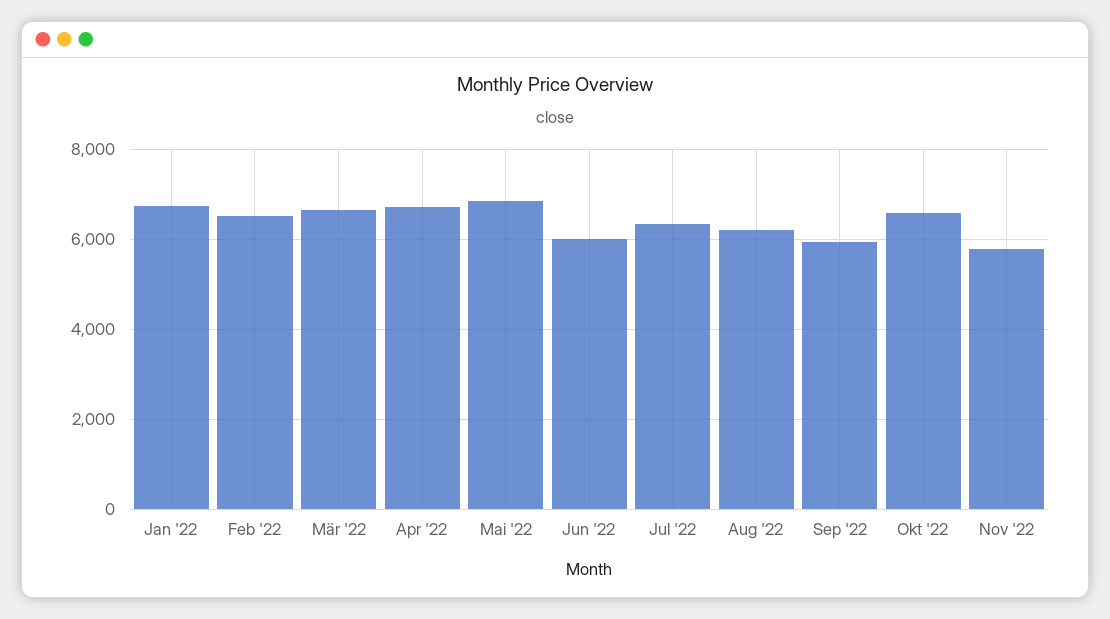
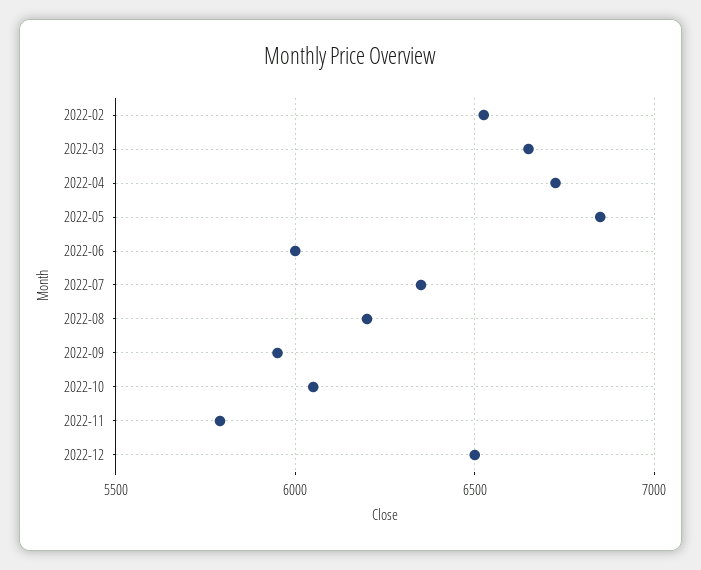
Jan '22: 6800 -> none
Okt '22: 6600 -> 6050
2022-12: none -> 6500

